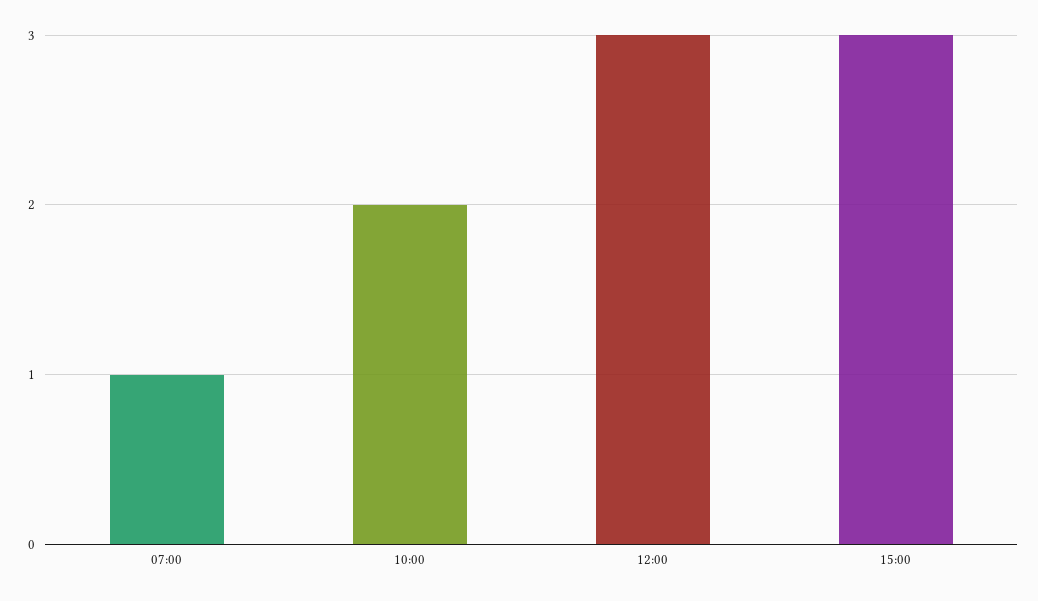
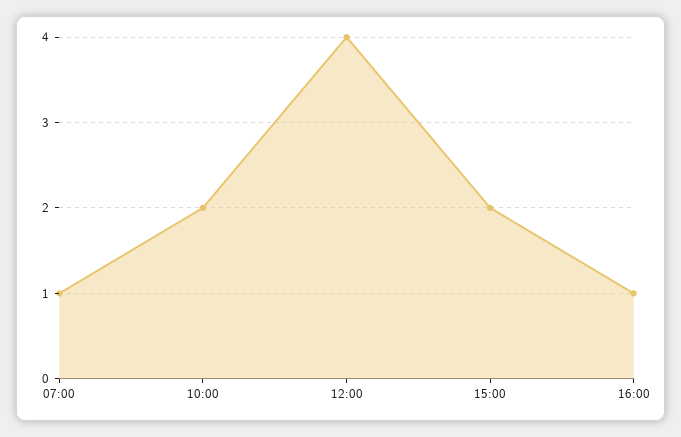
12:00: 3 -> 4
15:00: 3 -> 2
16:00: none -> 1

